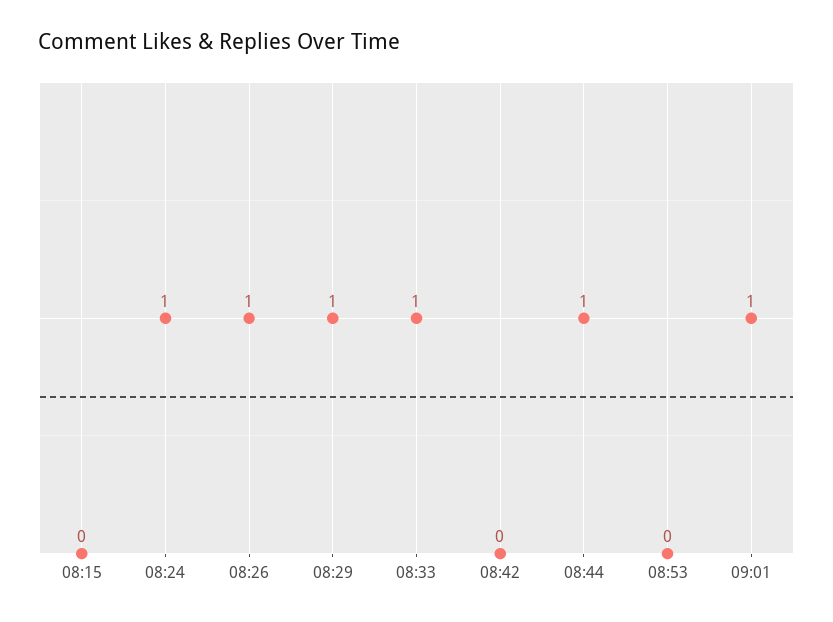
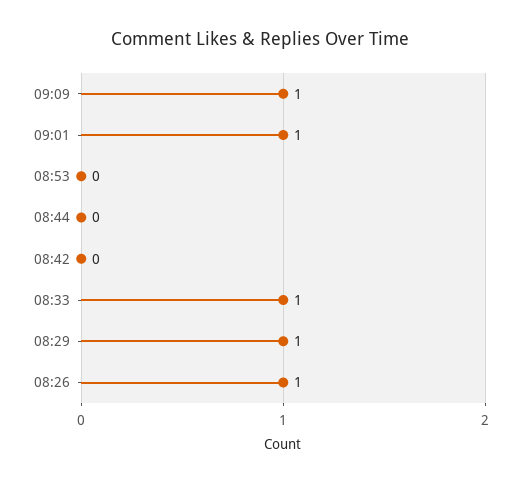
08:15: 0 -> none
08:24: 1 -> none
08:44: 1 -> 0
09:09: none -> 1

